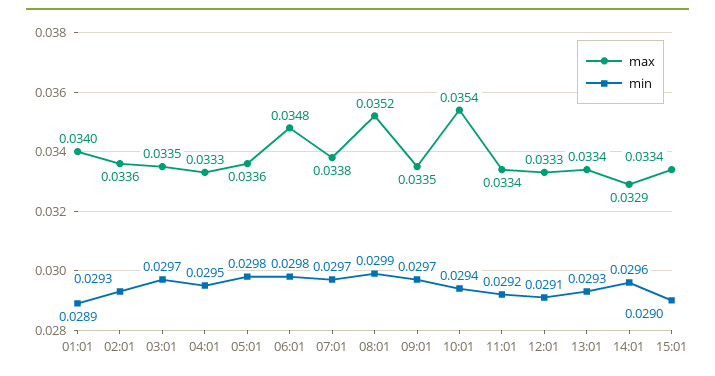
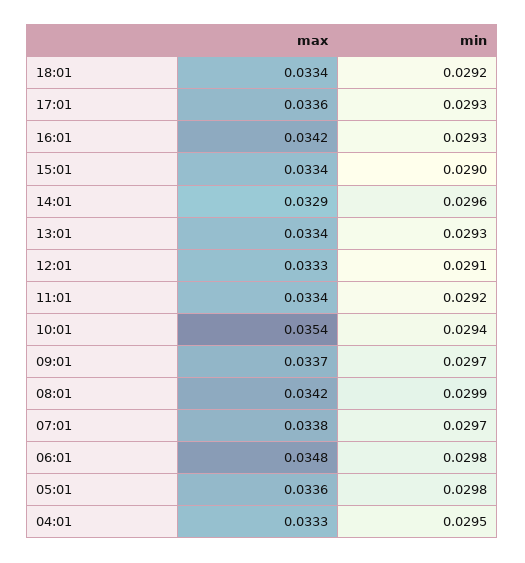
max, 01:01: 0.034 -> none
min, 01:01: 0.0289 -> none
max, 02:01: 0.0336 -> none
min, 02:01: 0.0293 -> none
max, 03:01: 0.0335 -> none
min, 03:01: 0.0297 -> none
max, 08:01: 0.0352 -> 0.0342
max, 09:01: 0.0335 -> 0.0337
max, 18:01: none -> 0.0334
min, 18:01: none -> 0.0292
max, 17:01: none -> 0.0336
min, 17:01: none -> 0.0293
max, 16:01: none -> 0.0342
min, 16:01: none -> 0.0293

